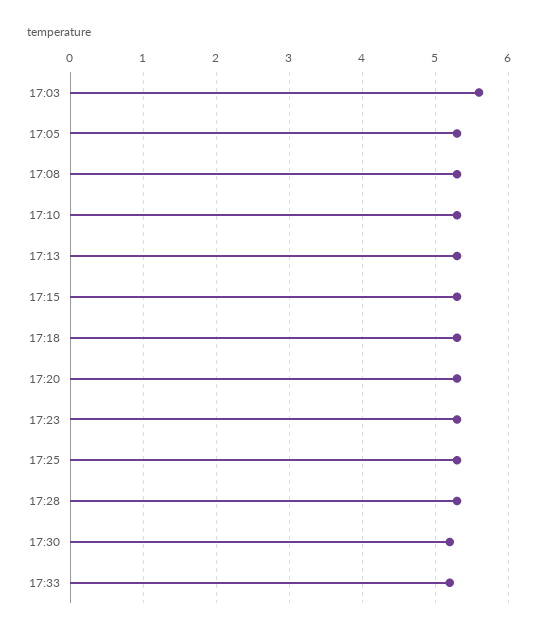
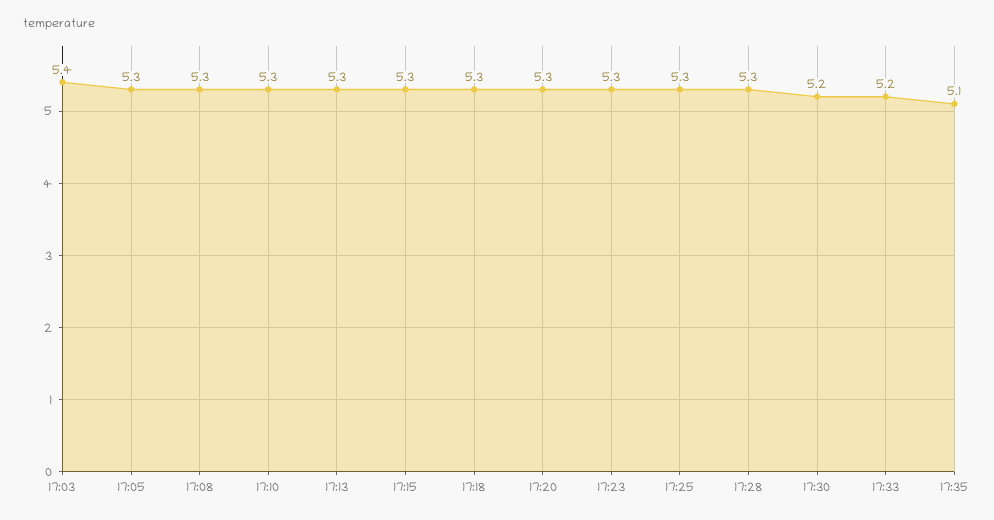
17:03: 5.6 -> 5.4
17:35: none -> 5.1

